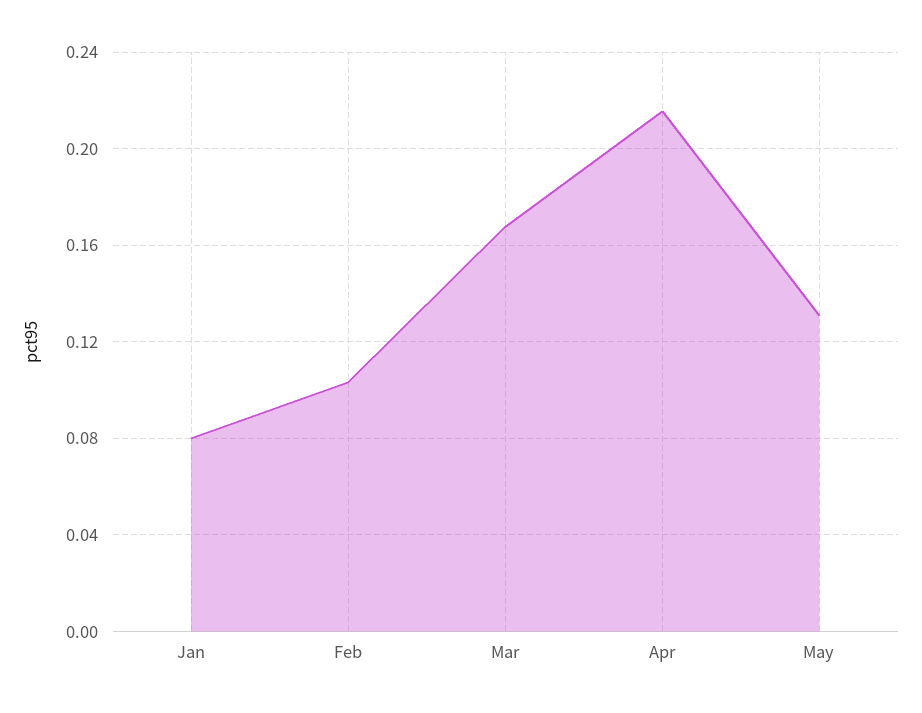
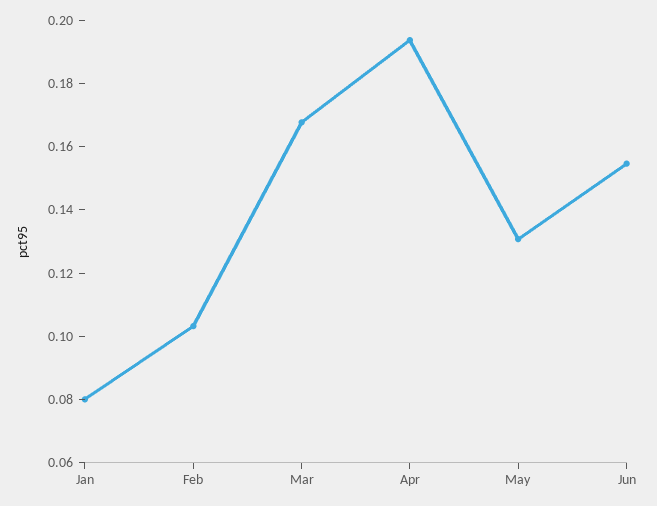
Apr: 0.215 -> 0.195
Jun: none -> 0.155

